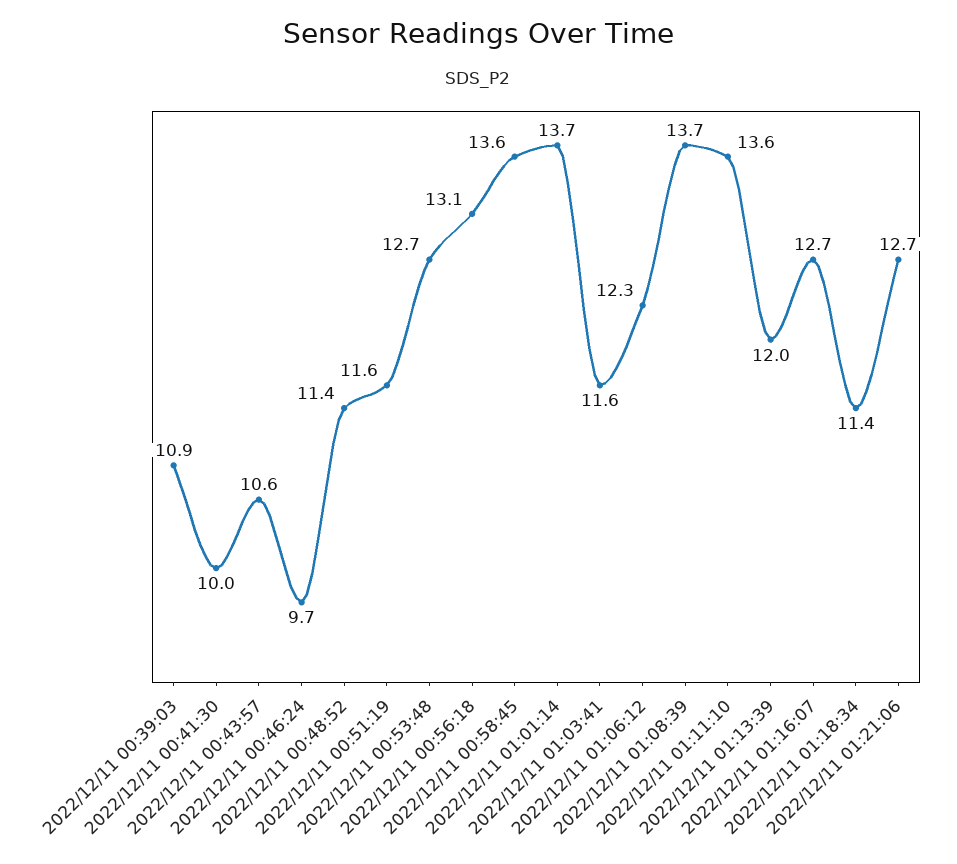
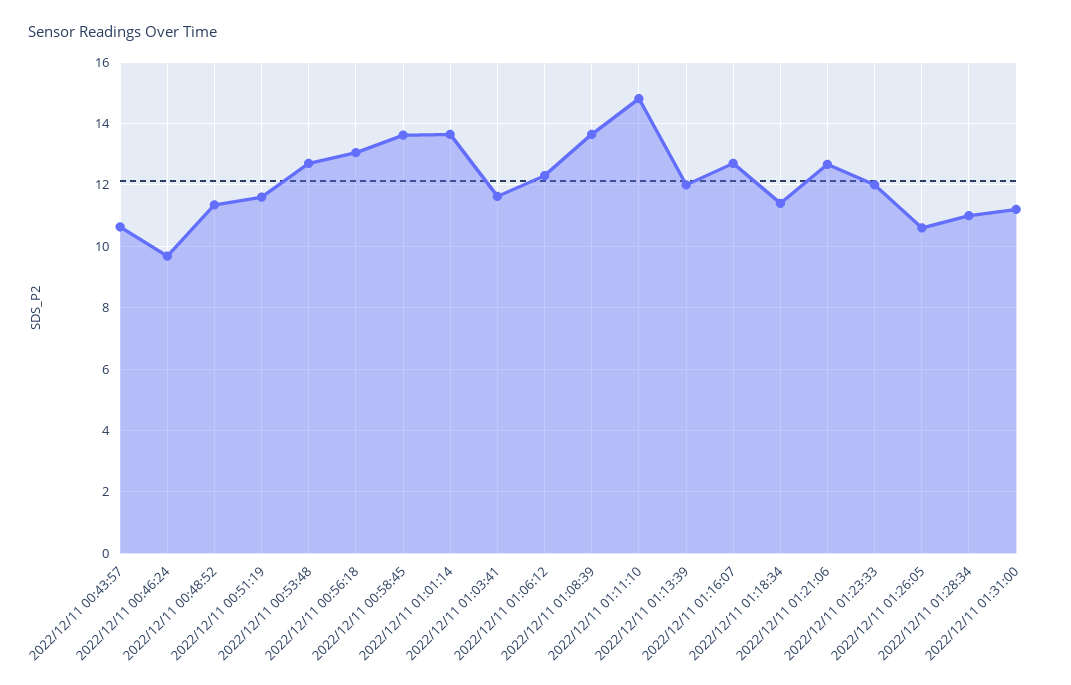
2022/12/11 00:39:03: 10.9 -> none
2022/12/11 00:41:30: 10 -> none
2022/12/11 01:11:10: 13.6 -> 14.8
2022/12/11 01:23:33: none -> 12
2022/12/11 01:26:05: none -> 10.6
2022/12/11 01:28:34: none -> 11
2022/12/11 01:31:00: none -> 11.2

